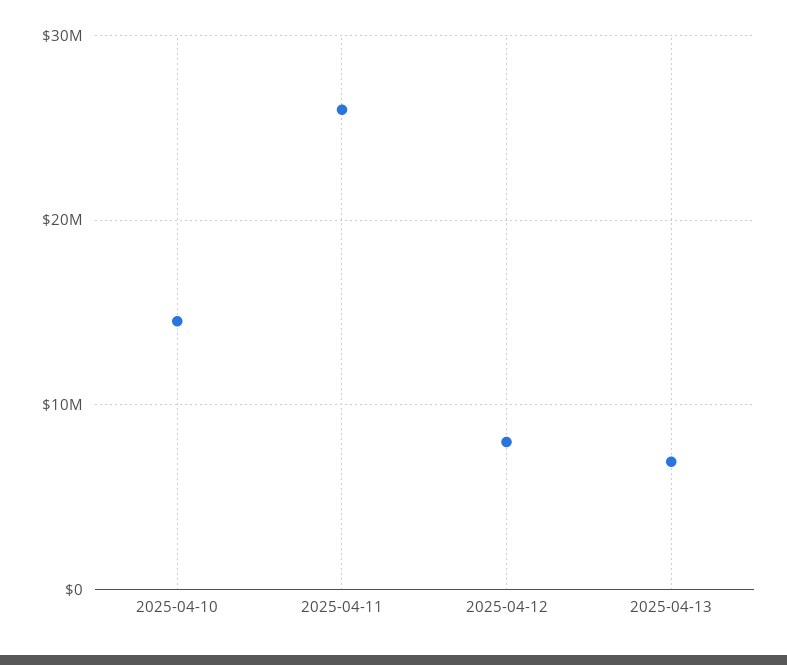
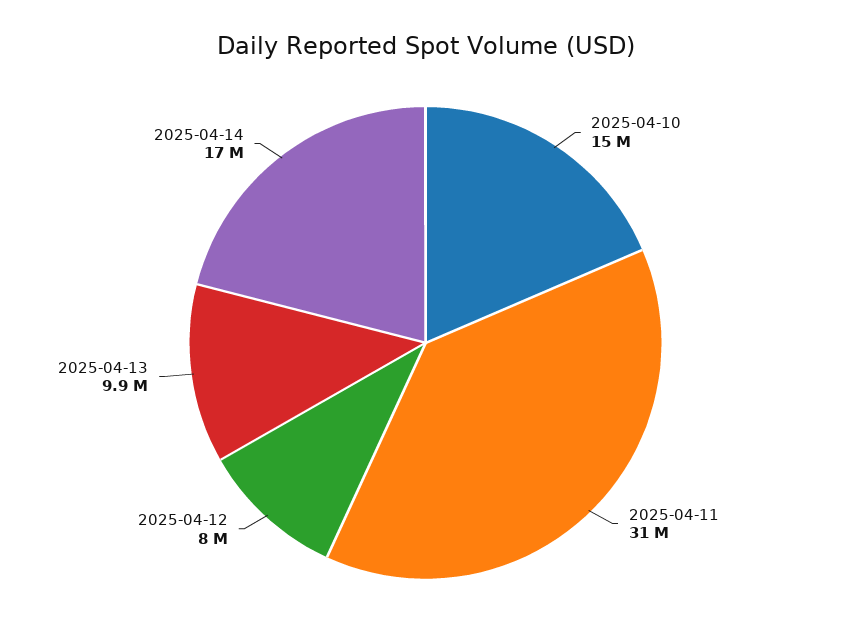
2025-04-11: 26000000 -> 31000000
2025-04-13: 7000000 -> 9900000
2025-04-14: none -> 17000000

